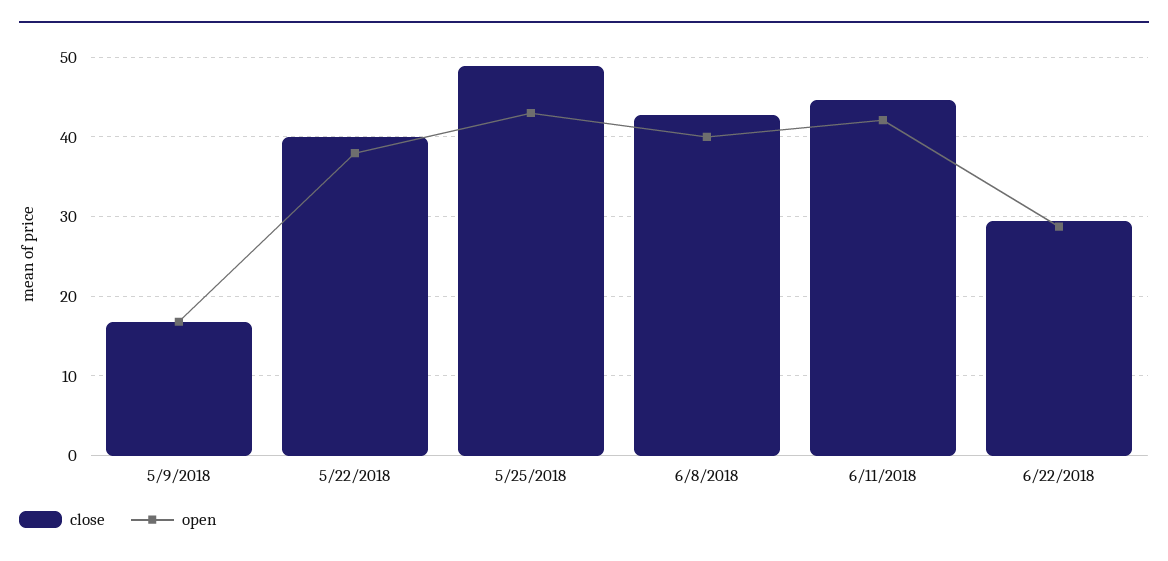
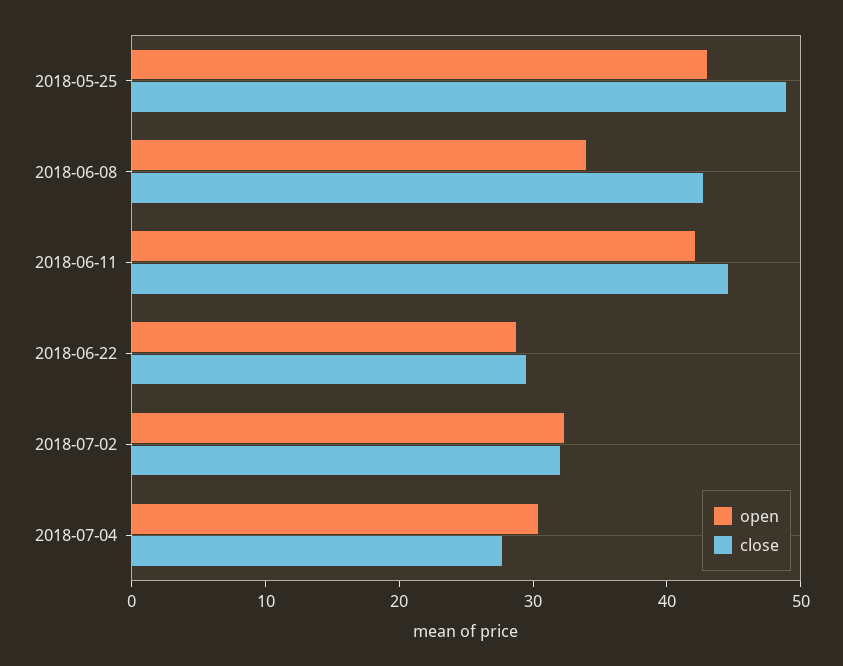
close, 5/9/2018: 17 -> none
open, 5/9/2018: 17 -> none
close, 5/22/2018: 40 -> none
open, 5/22/2018: 38 -> none
open, 6/8/2018: 40 -> 34
open, 2018-07-02: none -> 32
close, 2018-07-02: none -> 32
open, 2018-07-04: none -> 30
close, 2018-07-04: none -> 28

